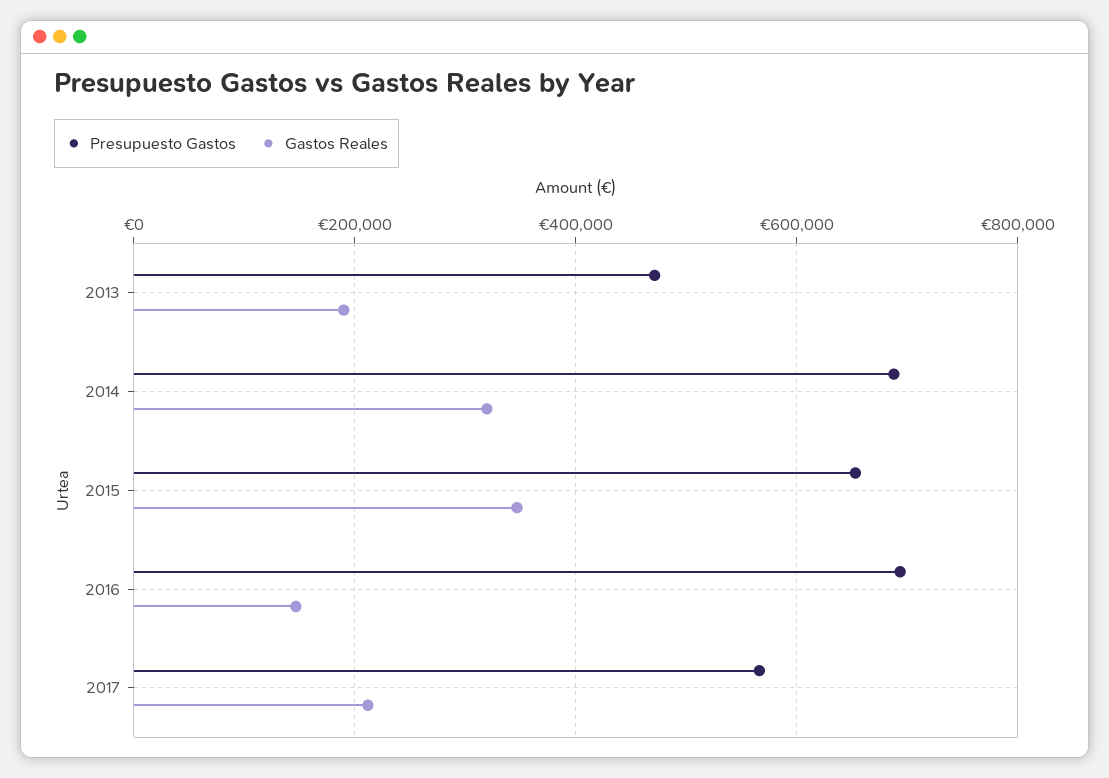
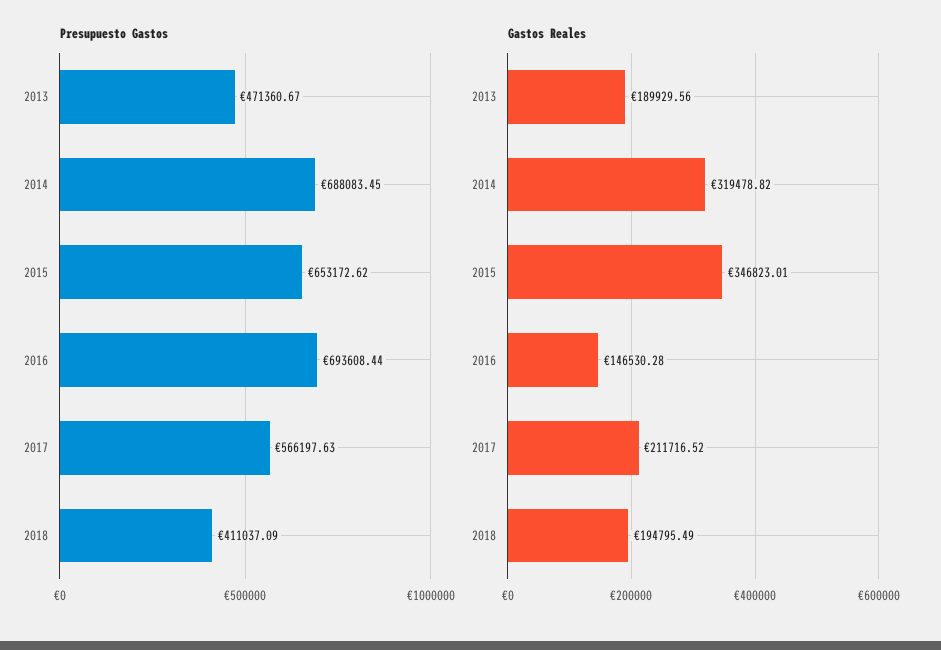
Presupuesto Gastos, 2018: none -> 411037.09
Gastos Reales, 2018: none -> 194795.49

